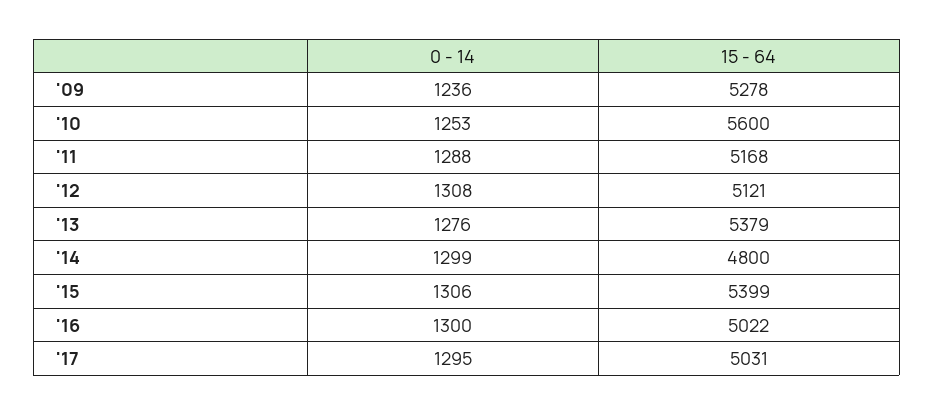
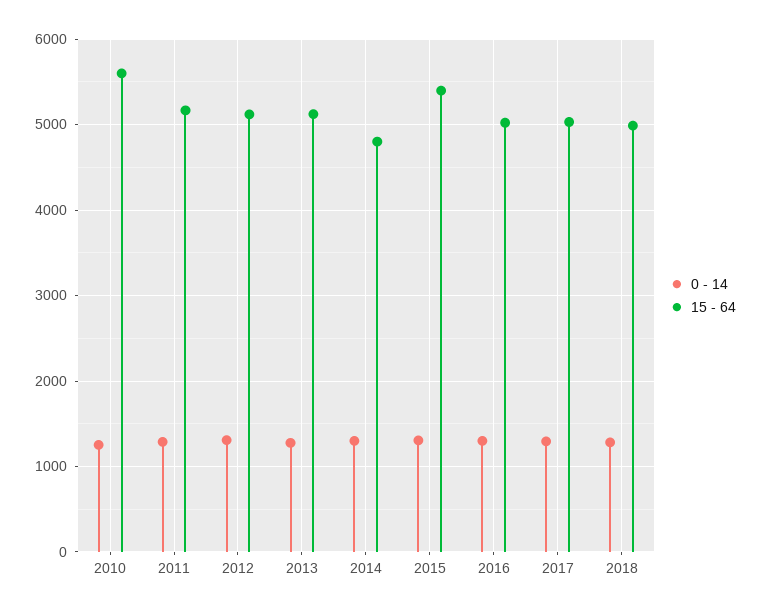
0 - 14, '09: 1236 -> none
15 - 64, '09: 5278 -> none
15 - 64, '13: 5379 -> 5100
0 - 14, 2018: none -> 1300
15 - 64, 2018: none -> 5000

